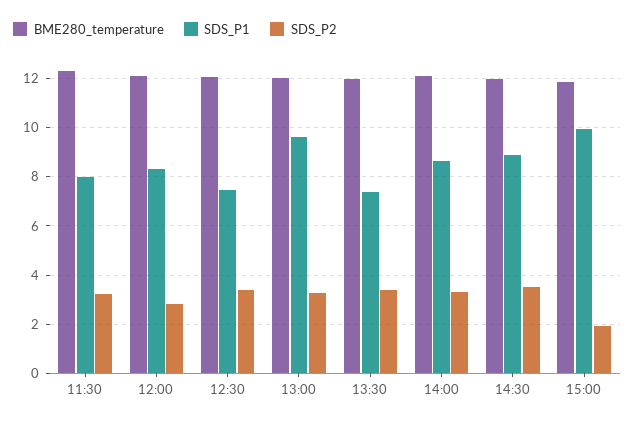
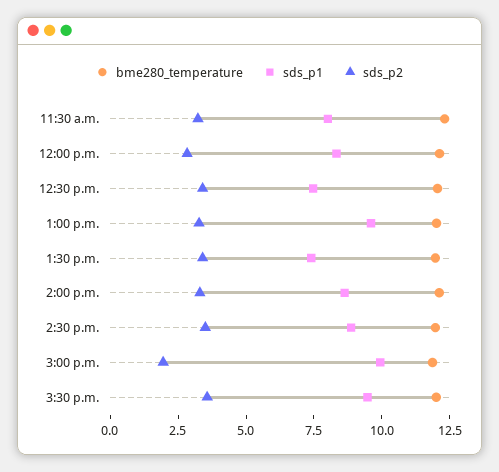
BME280_temperature, 3:30 p.m.: none -> 12
SDS_P1, 3:30 p.m.: none -> 9.5
SDS_P2, 3:30 p.m.: none -> 3.5

